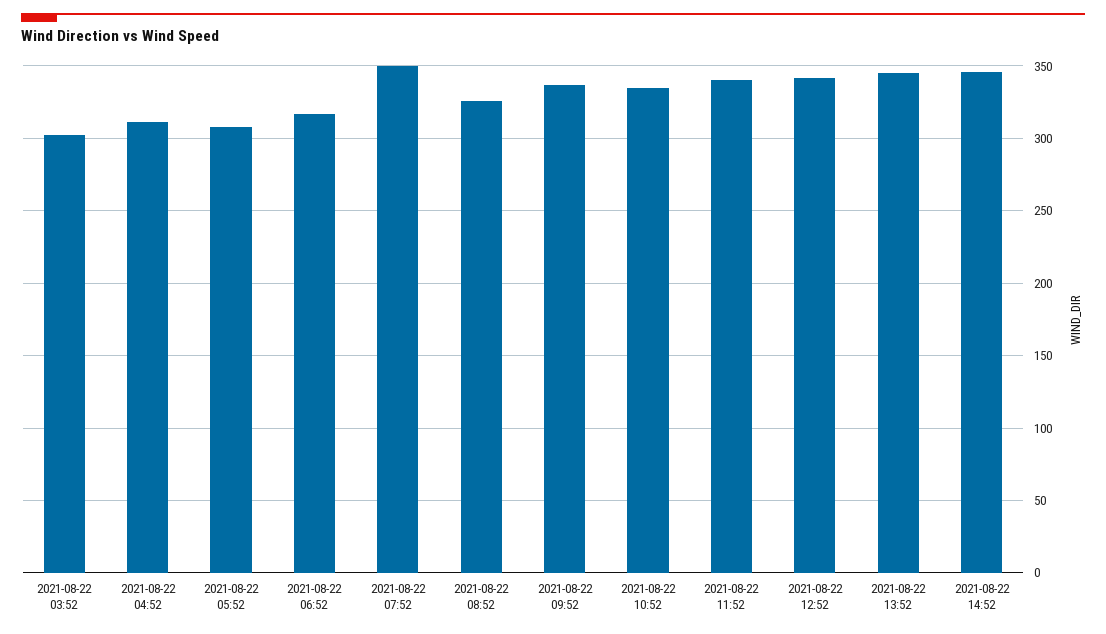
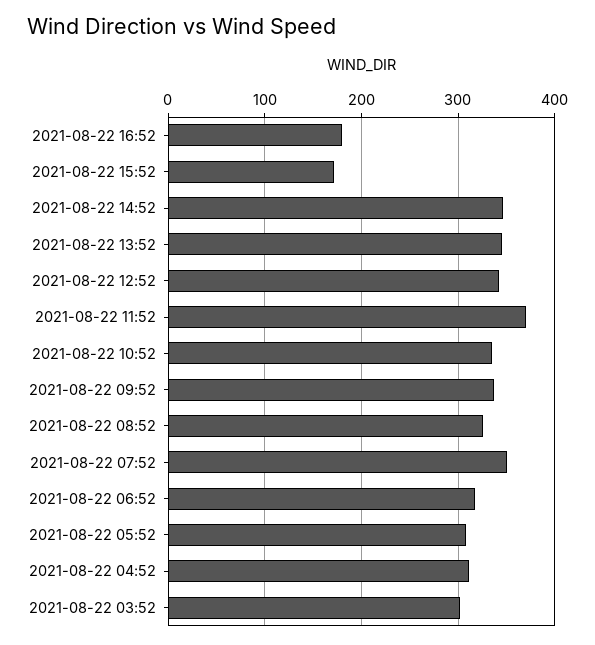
2021-08-22 11:52: 340 -> 370
2021-08-22 16:52: none -> 180
2021-08-22 15:52: none -> 170

